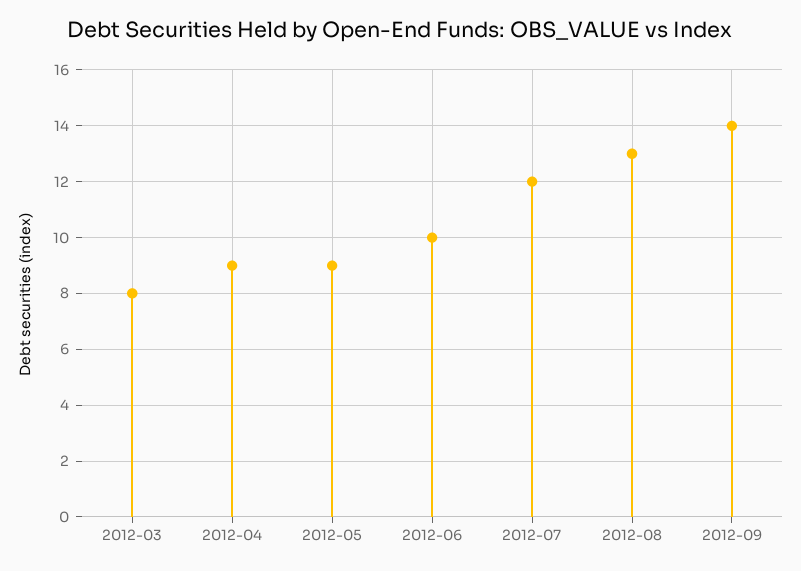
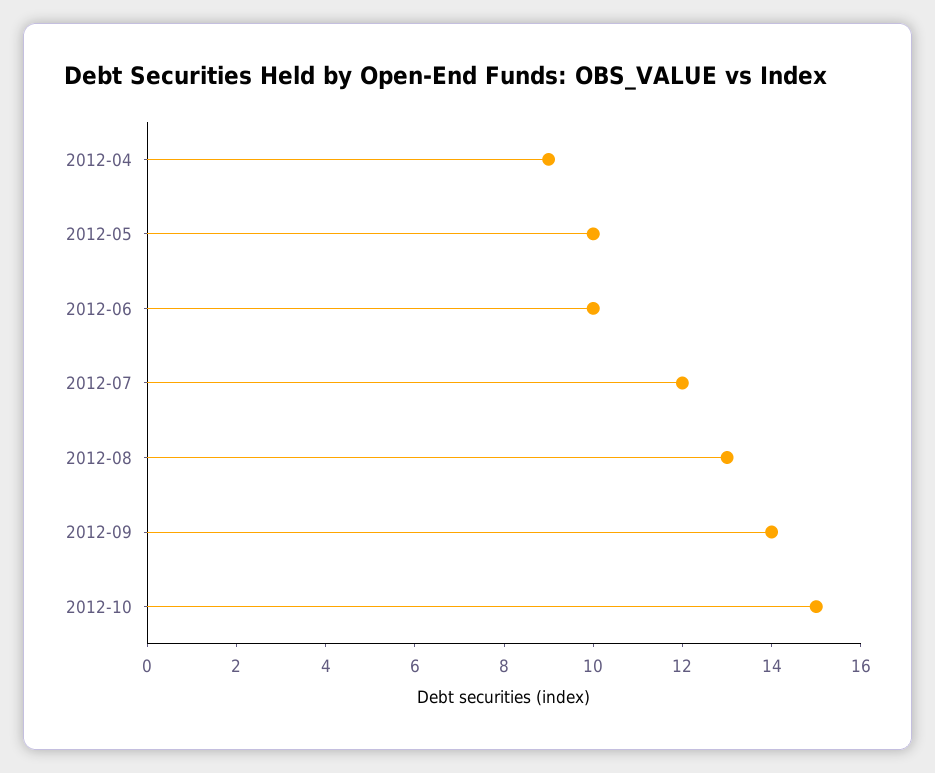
2012-03: 8 -> none
2012-05: 9 -> 10
2012-10: none -> 15

